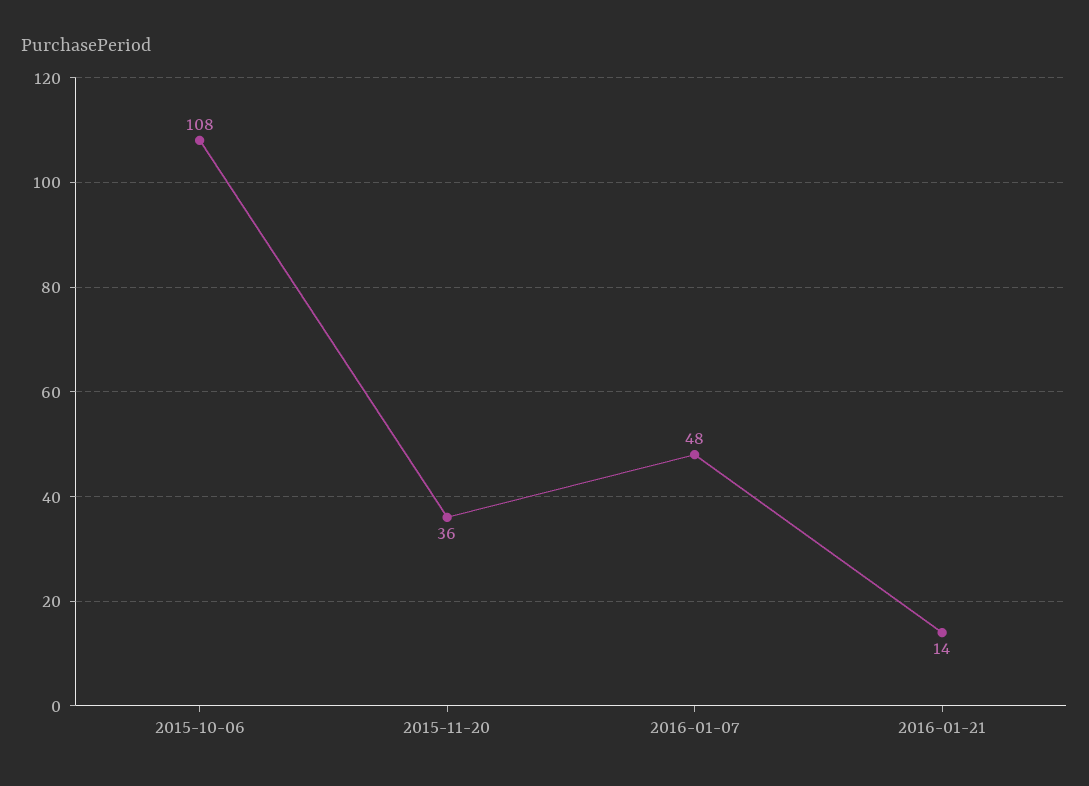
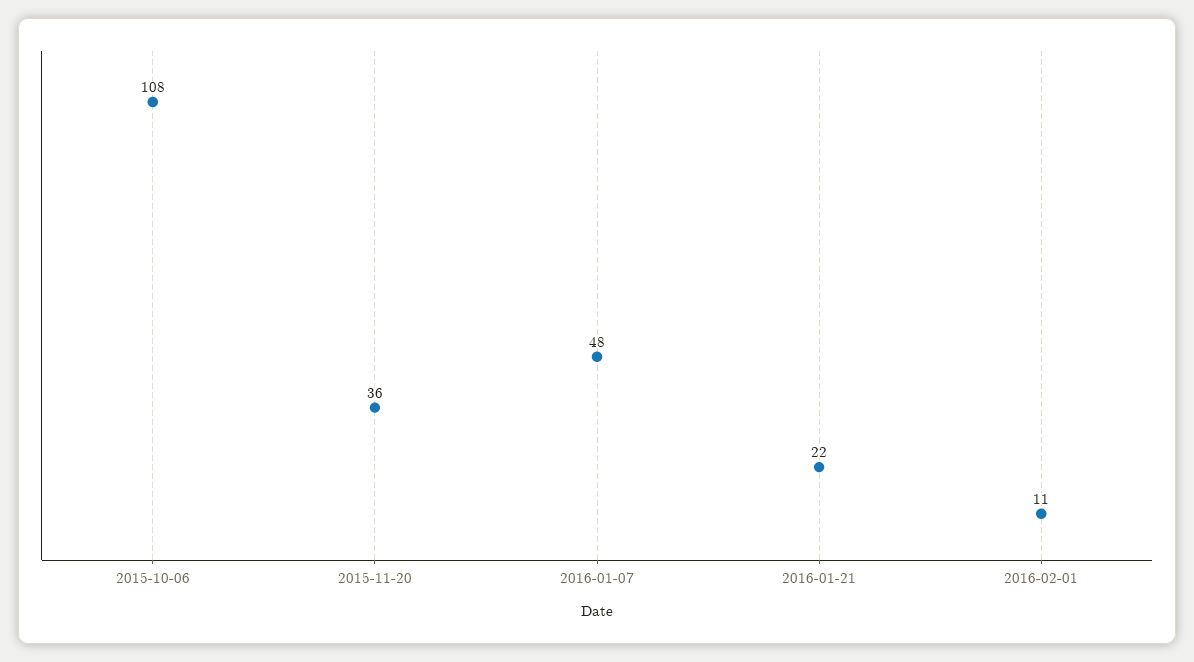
2016-01-21: 14 -> 22
2016-02-01: none -> 11

